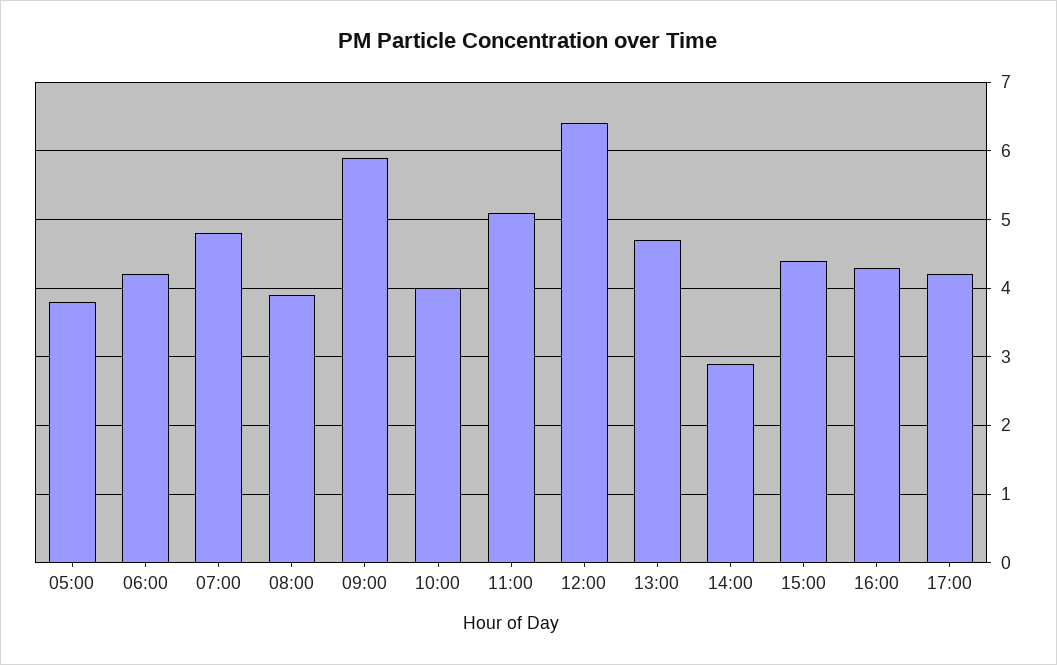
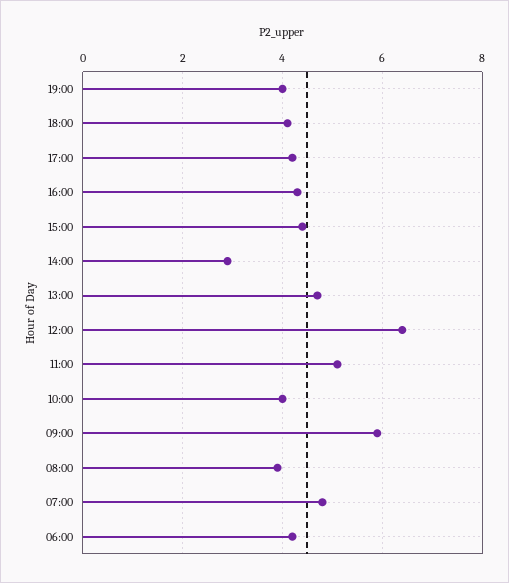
05:00: 3.8 -> none
19:00: none -> 4
18:00: none -> 4

